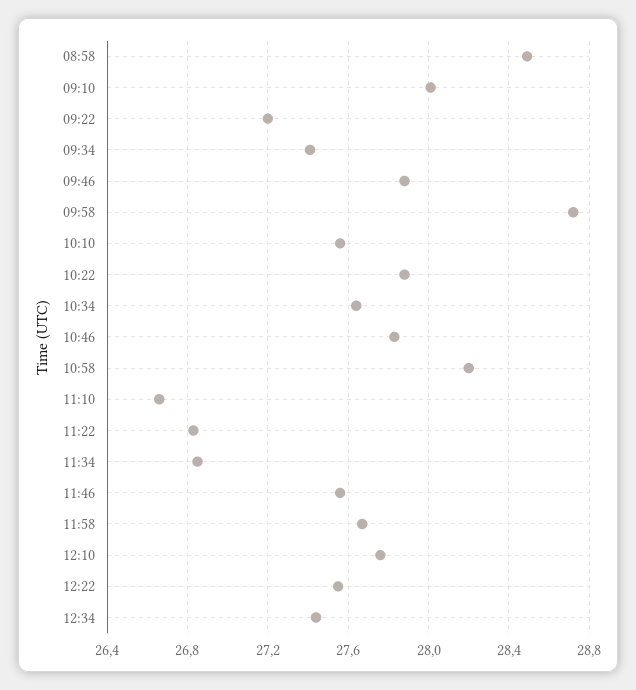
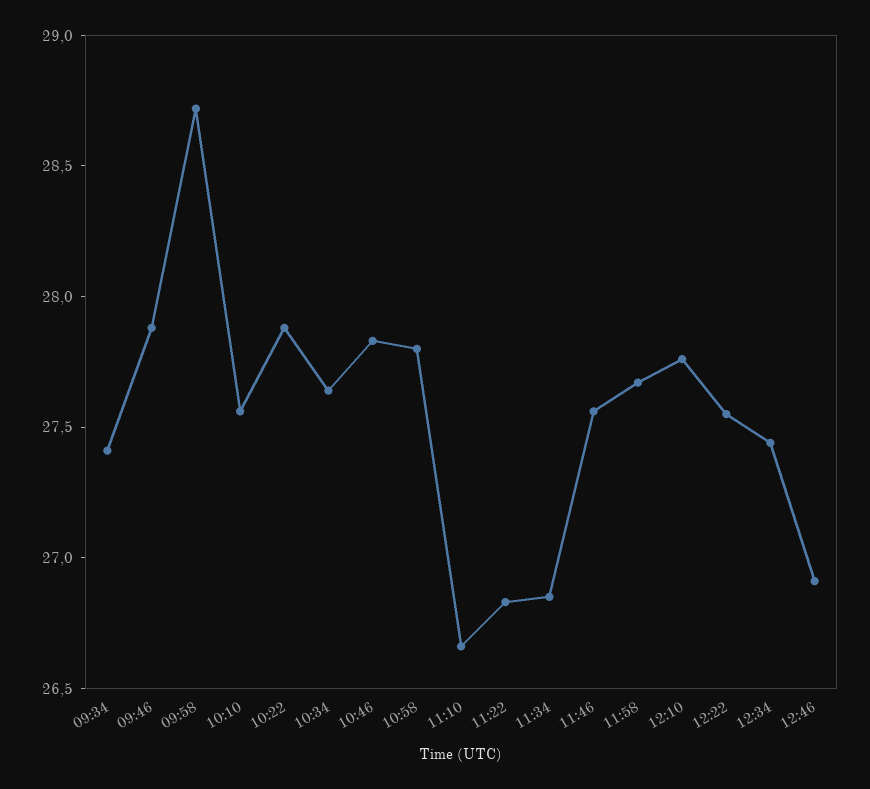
08:58: 28.5 -> none
09:10: 28 -> none
09:22: 27.2 -> none
10:58: 28.2 -> 27.8
12:46: none -> 26.9

